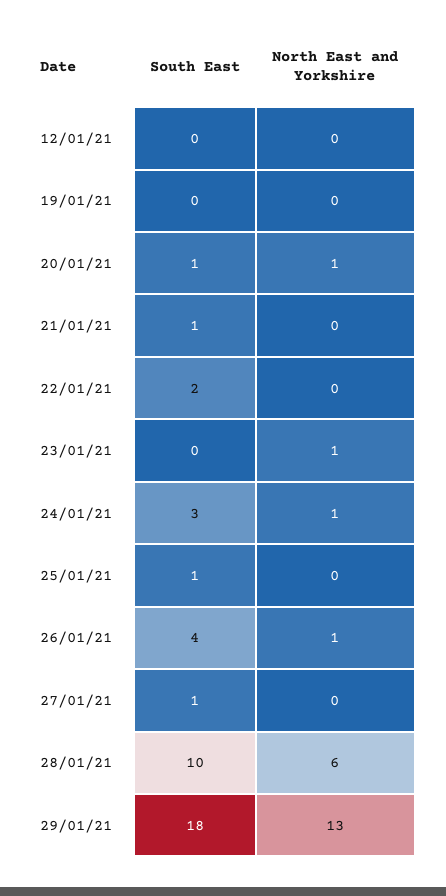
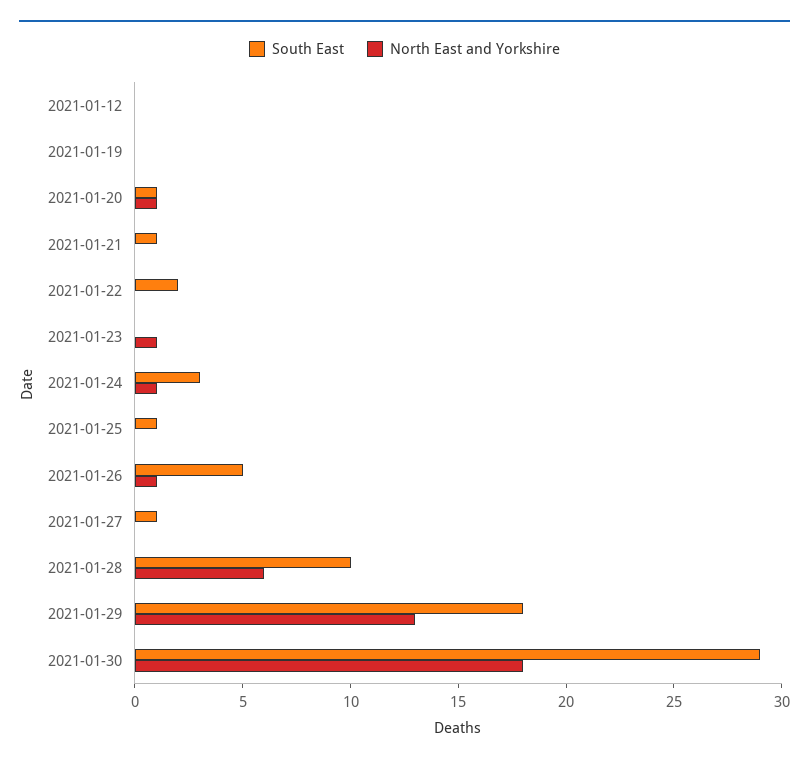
South East, 26/01/21: 4 -> 5
South East, 2021-01-30: none -> 29
North East and Yorkshire, 2021-01-30: none -> 18

